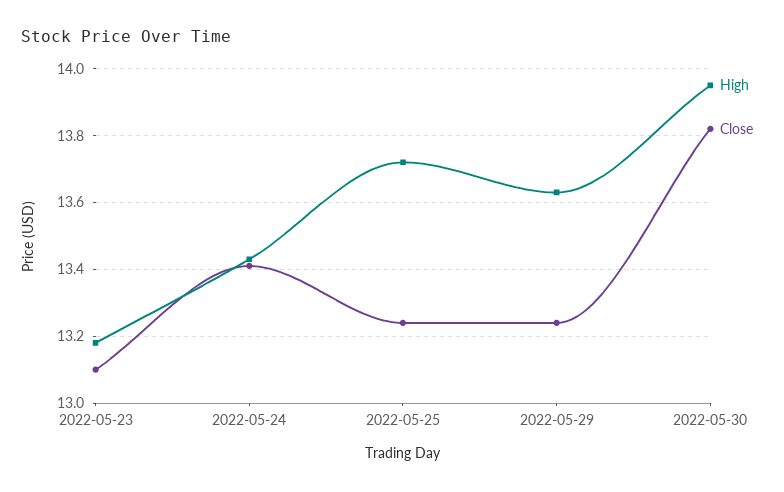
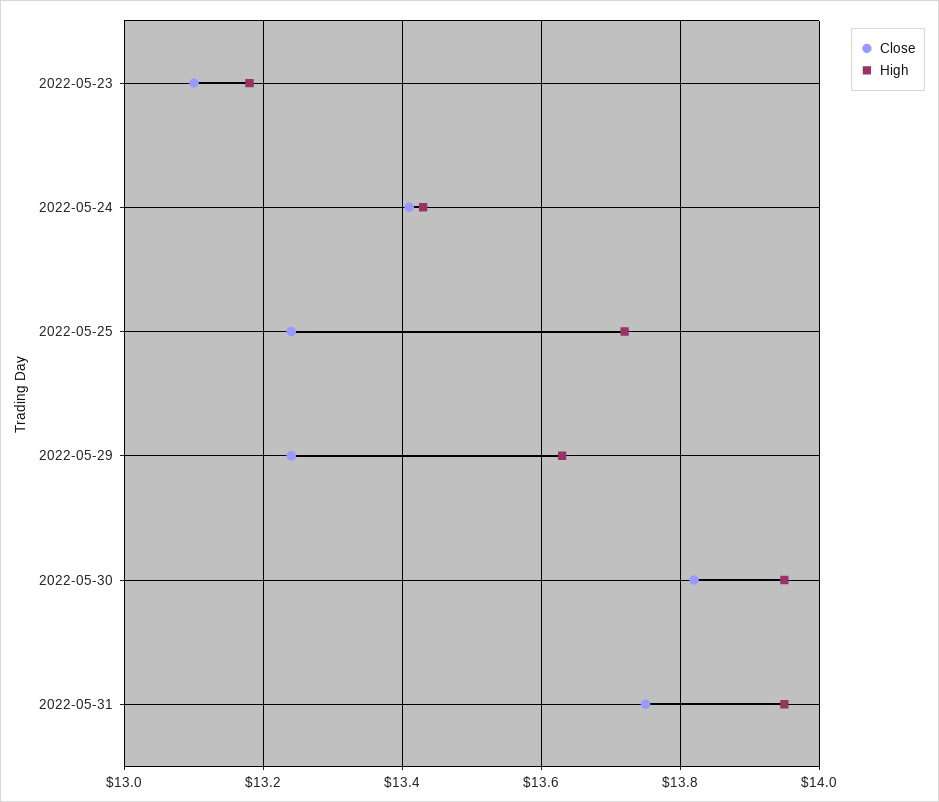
Close, 2022-05-31: none -> 13.75
High, 2022-05-31: none -> 13.95

